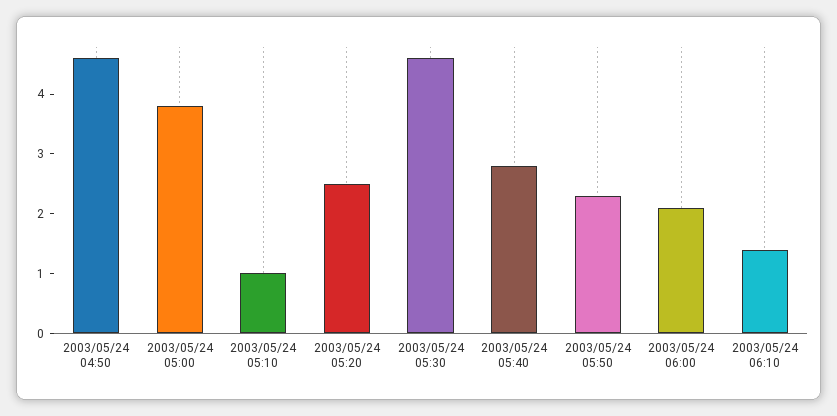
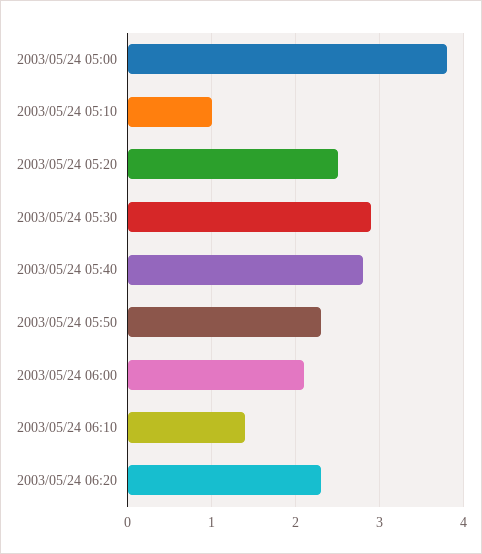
2003/05/24 04:50: 4.5 -> none
2003/05/24 05:30: 4.5 -> 2.9
2003/05/24 06:20: none -> 2.3

